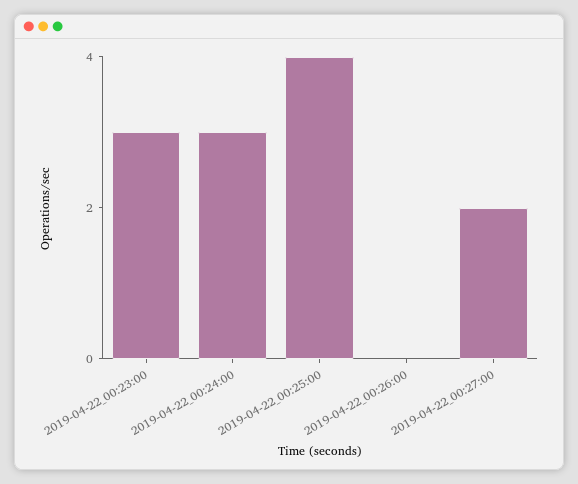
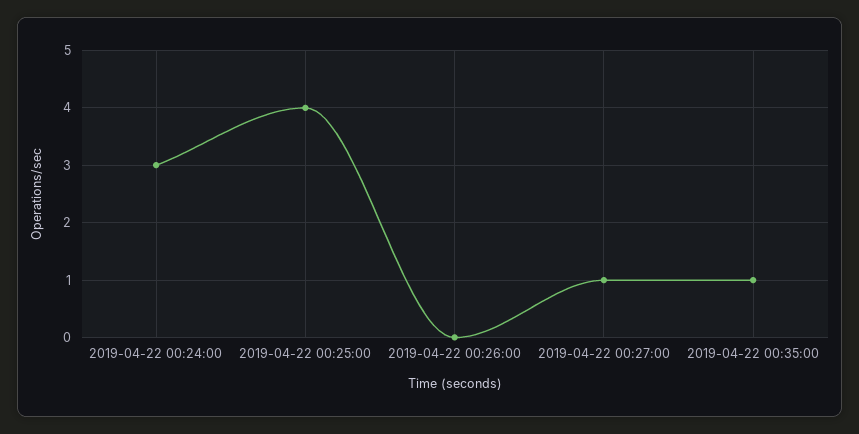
2019-04-22_00:23:00: 3 -> none
2019-04-22_00:27:00: 2 -> 1
2019-04-22 00:35:00: none -> 1

